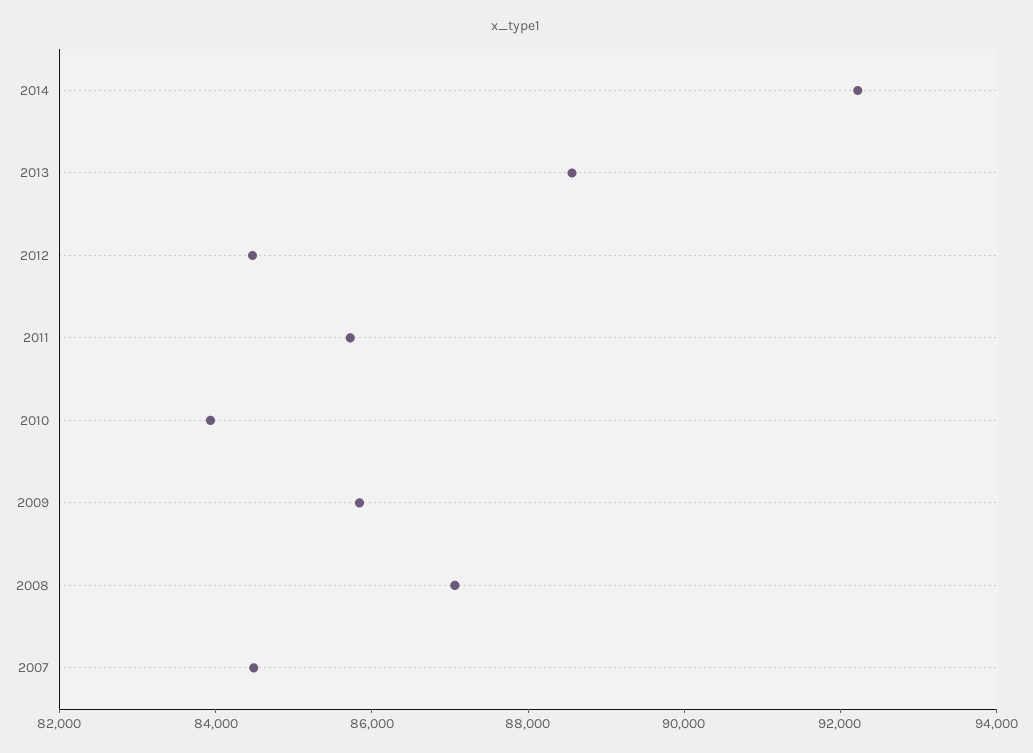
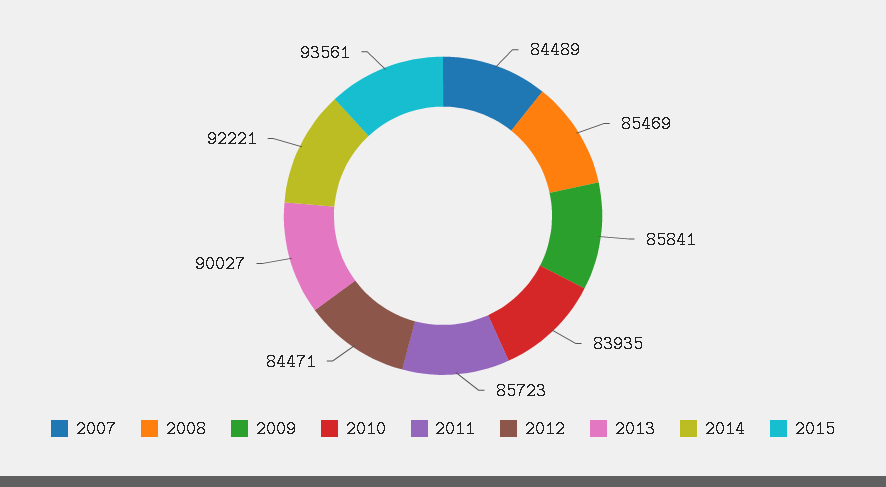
2013: 88500 -> 90027
2008: 87000 -> 85469
2015: none -> 93561

